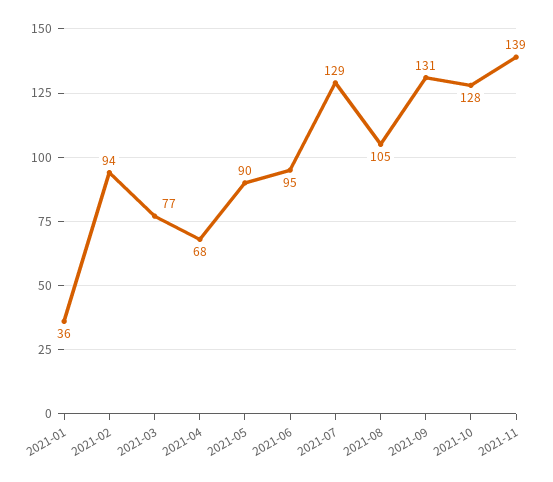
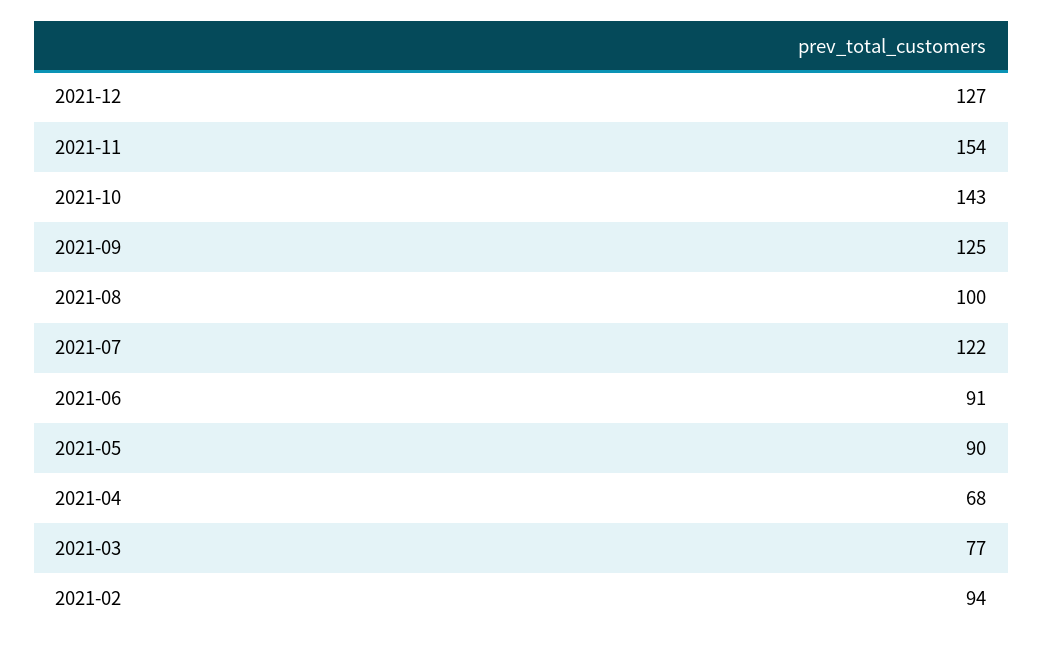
2021-01: 36 -> none
2021-06: 95 -> 91
2021-07: 129 -> 122
2021-08: 105 -> 100
2021-09: 131 -> 125
2021-10: 128 -> 143
2021-11: 139 -> 154
2021-12: none -> 127

